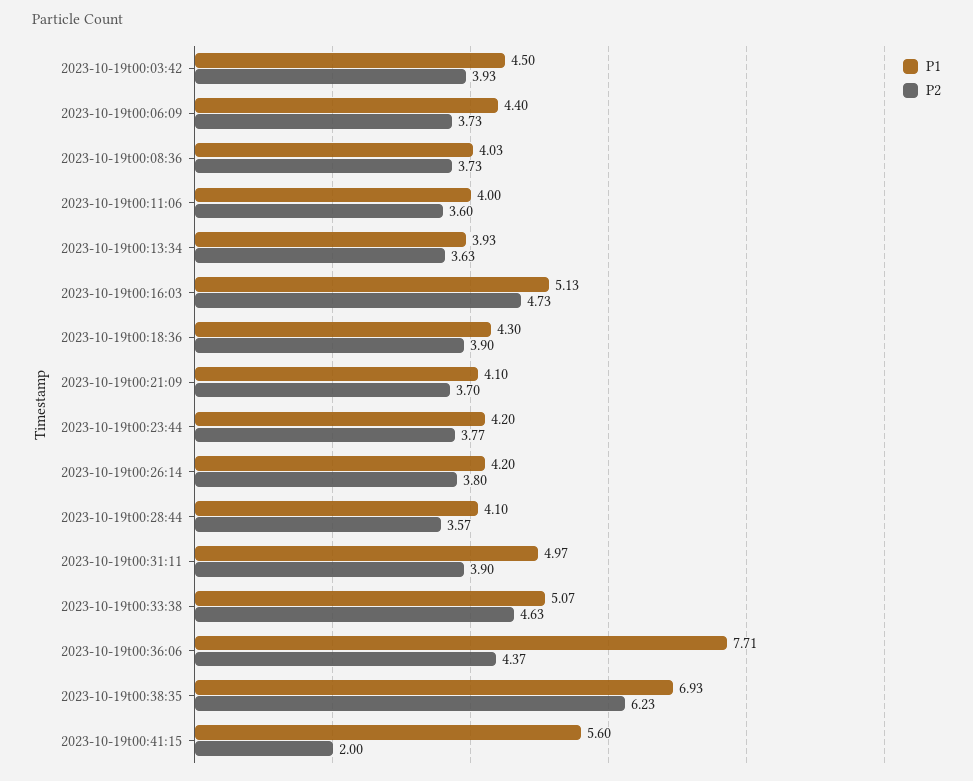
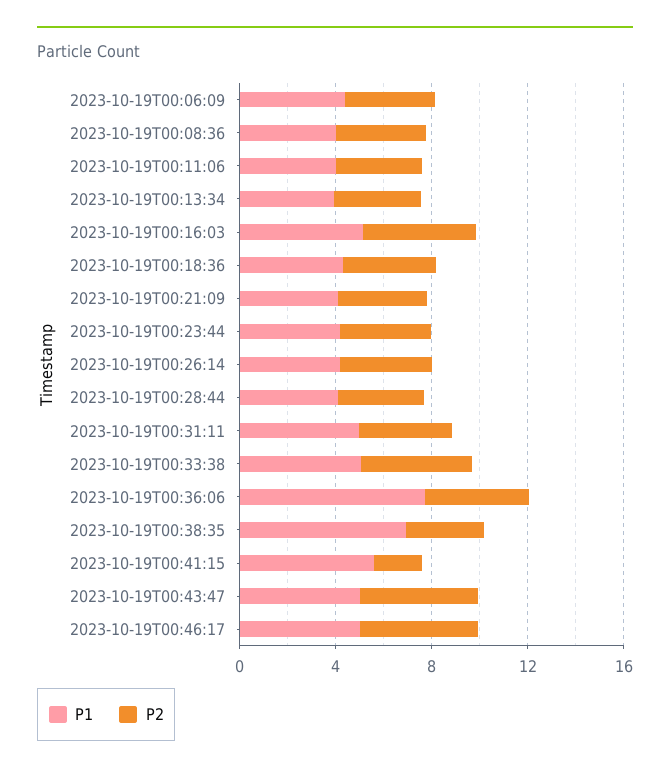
P1, 2023-10-19t00:03:42: 4.5 -> none
P2, 2023-10-19t00:03:42: 3.93 -> none
P2, 2023-10-19t00:38:35: 6.23 -> 3
P1, 2023-10-19T00:43:47: none -> 5
P2, 2023-10-19T00:43:47: none -> 5
P1, 2023-10-19T00:46:17: none -> 5
P2, 2023-10-19T00:46:17: none -> 5

